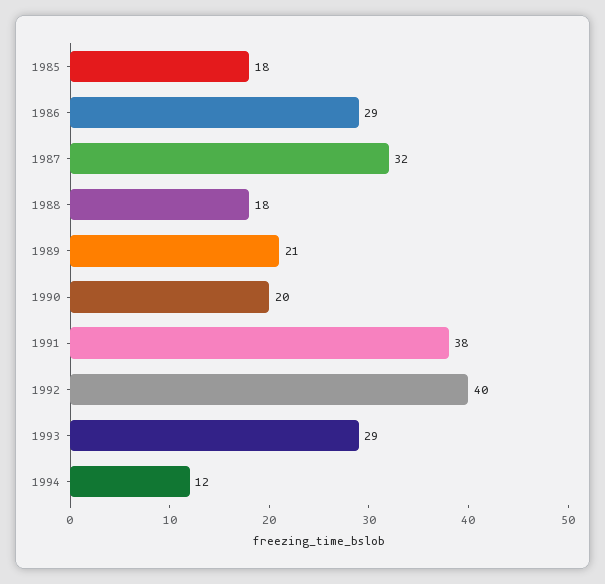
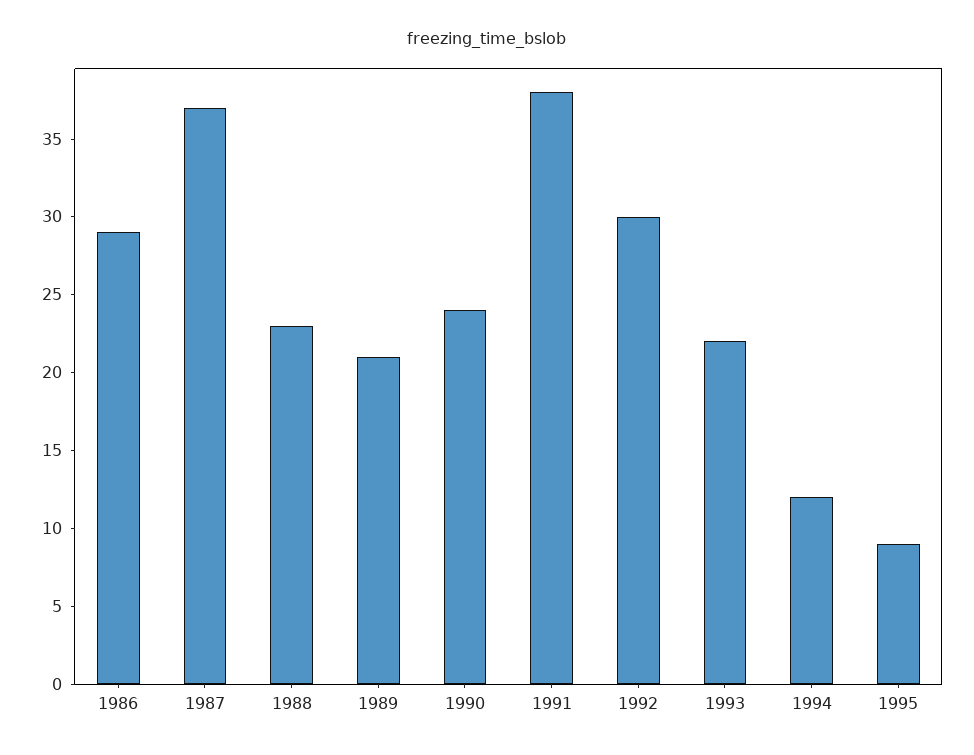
1985: 18 -> none
1987: 32 -> 37
1988: 18 -> 23
1990: 20 -> 24
1992: 40 -> 30
1993: 29 -> 22
1995: none -> 9

